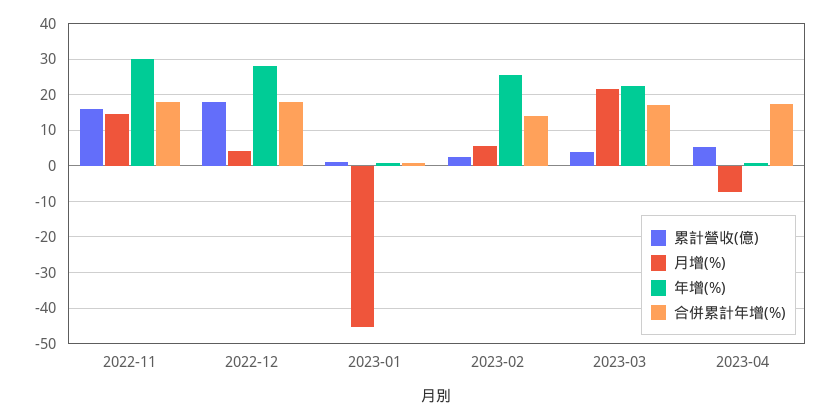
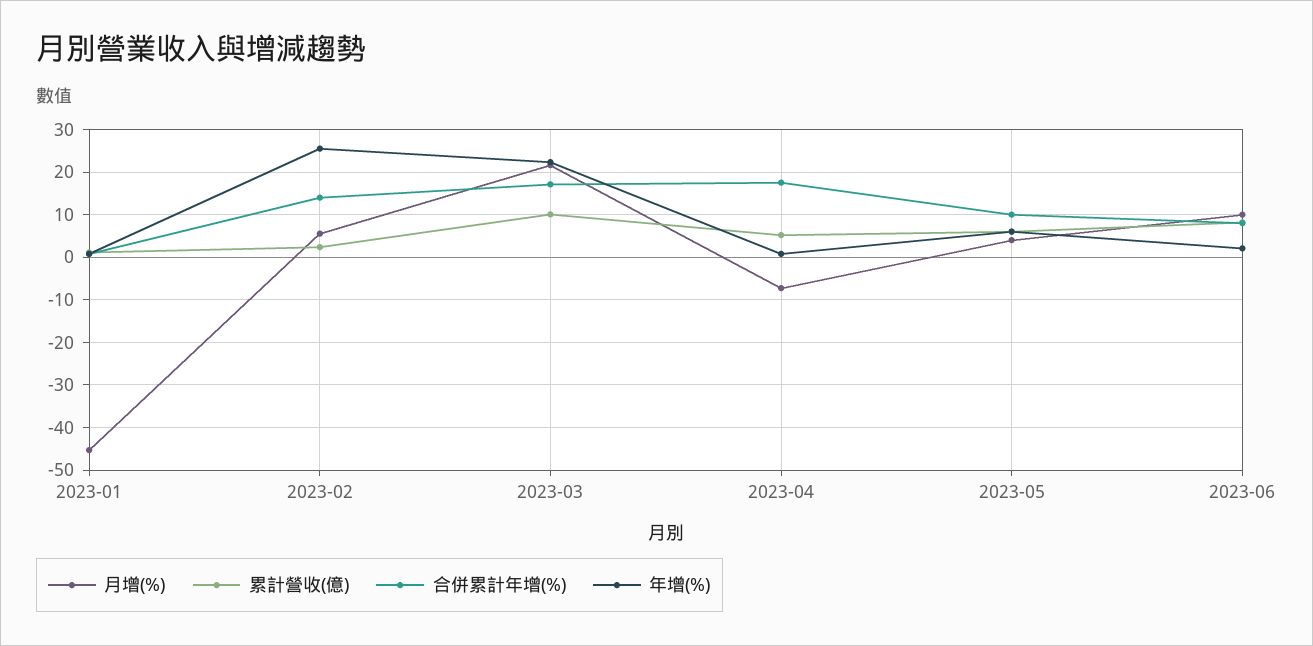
累計營收(億), 2022-11: 16 -> none
月增(%), 2022-11: 14 -> none
年增(%), 2022-11: 30 -> none
合併累計年增(%), 2022-11: 18 -> none
累計營收(億), 2022-12: 18 -> none
月增(%), 2022-12: 4 -> none
年增(%), 2022-12: 28 -> none
合併累計年增(%), 2022-12: 18 -> none
累計營收(億), 2023-03: 4 -> 10
月增(%), 2023-05: none -> 4
累計營收(億), 2023-05: none -> 6
合併累計年增(%), 2023-05: none -> 10
年增(%), 2023-05: none -> 6
月增(%), 2023-06: none -> 10
累計營收(億), 2023-06: none -> 8
合併累計年增(%), 2023-06: none -> 8
年增(%), 2023-06: none -> 2

